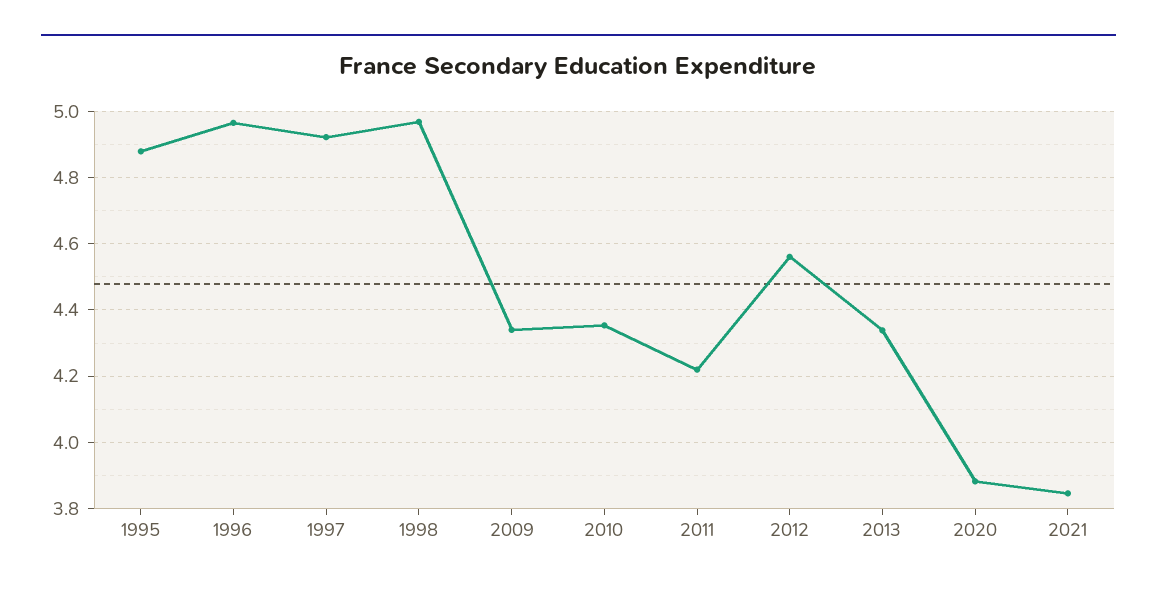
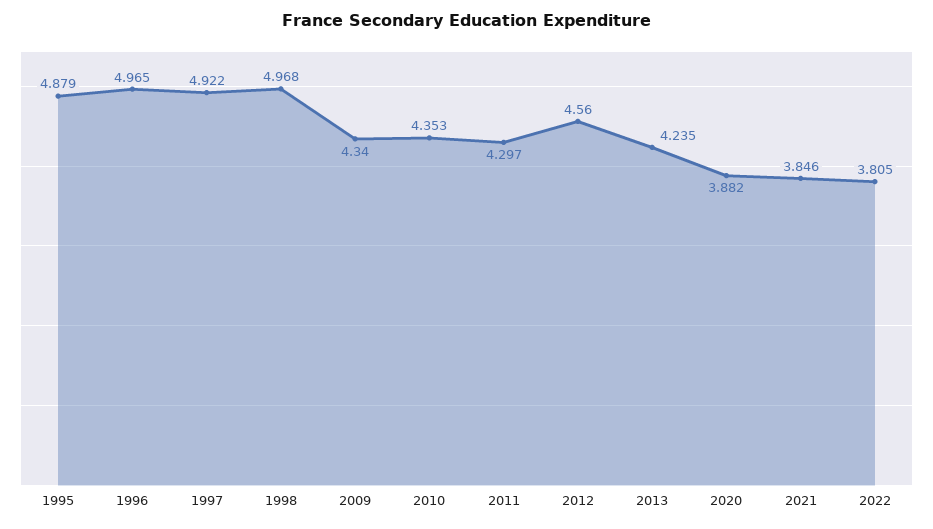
2011: 4.22 -> 4.297
2013: 4.34 -> 4.235
2022: none -> 3.805

